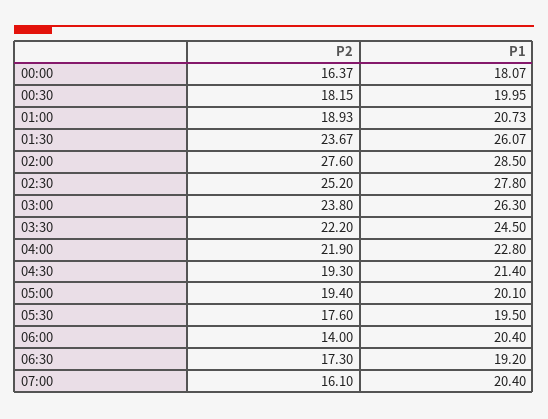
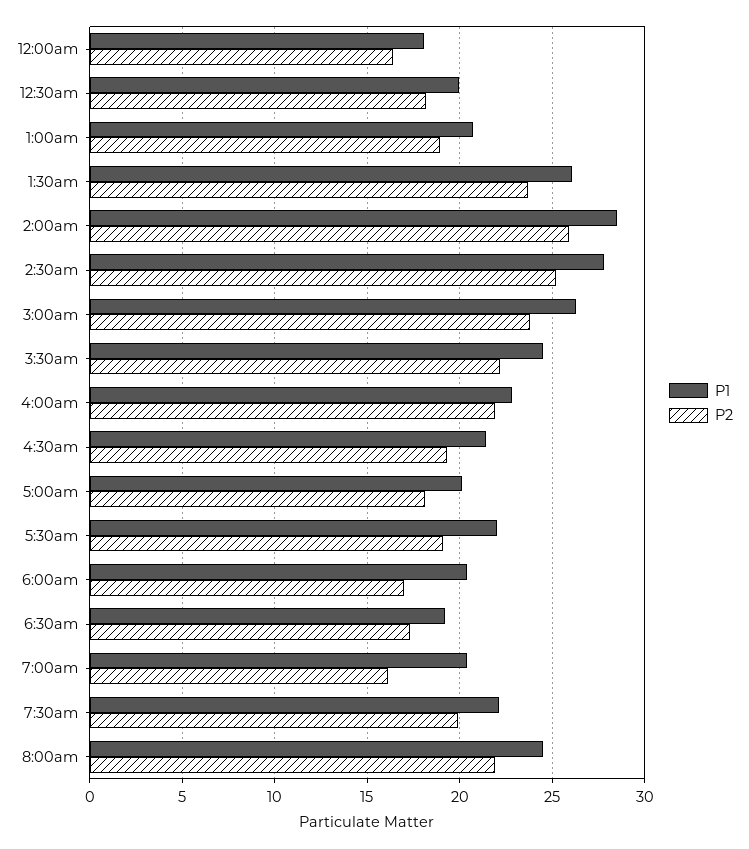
P2, 02:00: 27.6 -> 26
P2, 05:00: 19.4 -> 18
P2, 05:30: 17.6 -> 19
P1, 05:30: 19.5 -> 22
P2, 06:00: 14 -> 17
P1, 7:30am: none -> 22
P2, 7:30am: none -> 20
P1, 8:00am: none -> 24.5
P2, 8:00am: none -> 22

